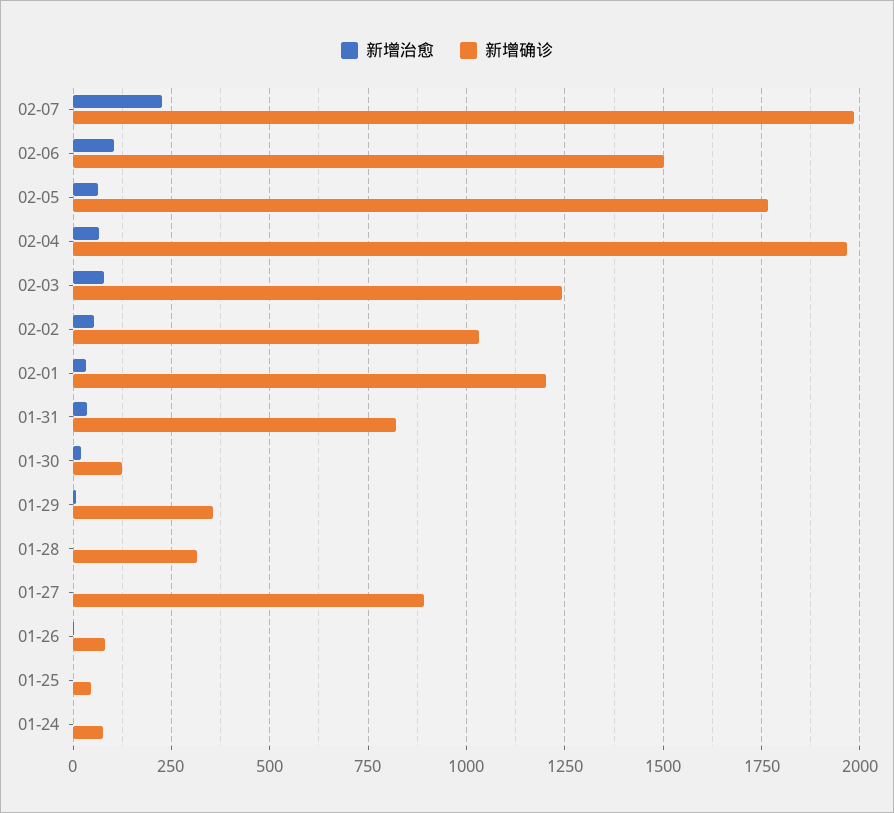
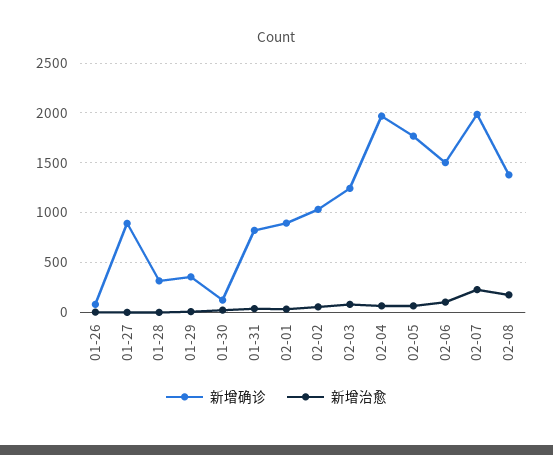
新增确诊, 02-01: 1200 -> 900
新增治愈, 01-25: 0 -> none
新增确诊, 01-25: 50 -> none
新增治愈, 01-24: 0 -> none
新增确诊, 01-24: 75 -> none
新增确诊, 02-08: none -> 1400
新增治愈, 02-08: none -> 200

